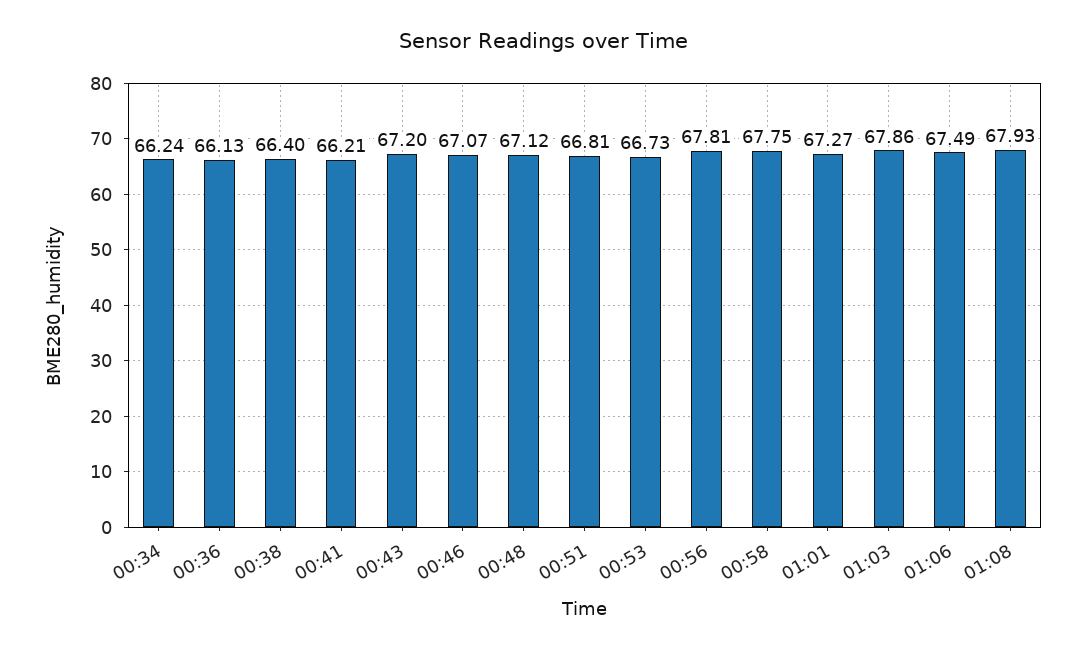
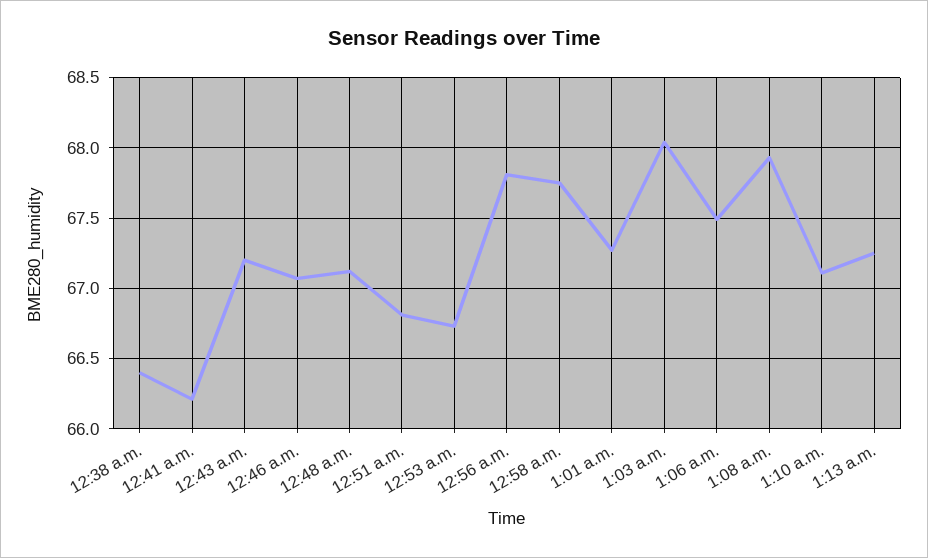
00:34: 66.24 -> none
00:36: 66.13 -> none
01:03: 67.86 -> 68.05
1:10 a.m.: none -> 67.1
1:13 a.m.: none -> 67.25

